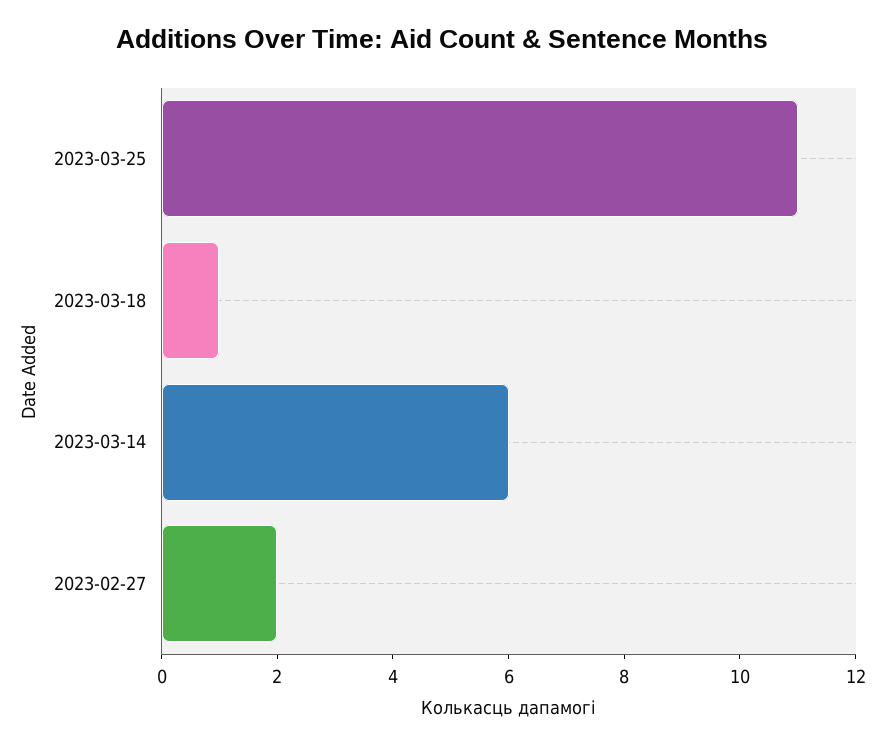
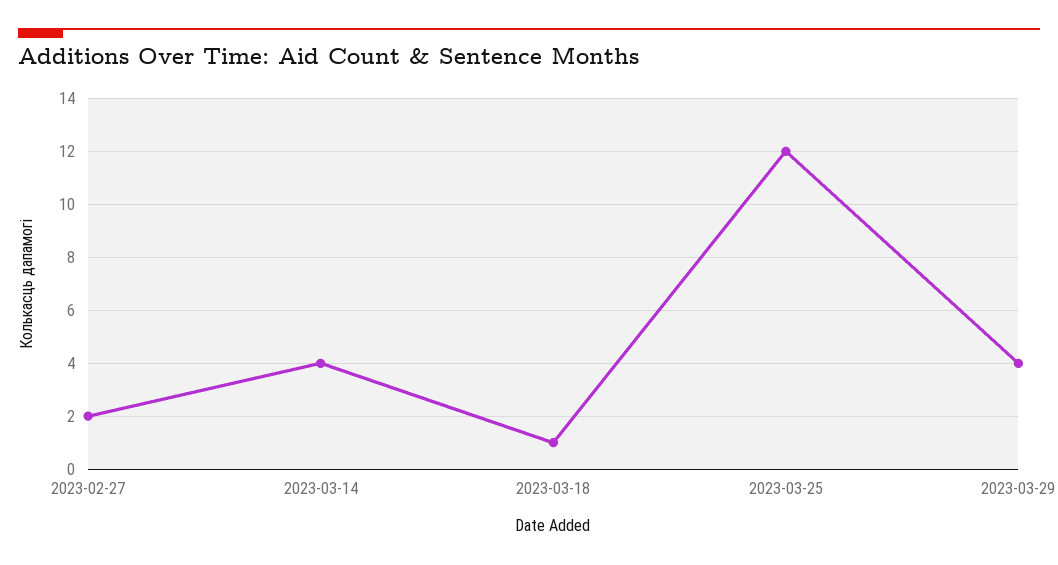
2023-03-25: 11 -> 12
2023-03-14: 6 -> 4
2023-03-29: none -> 4

